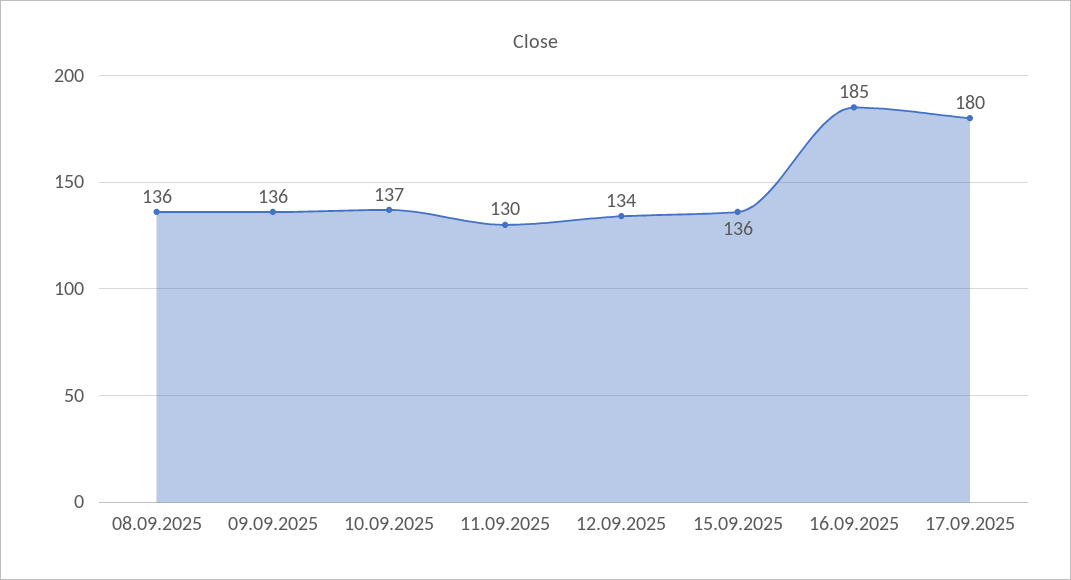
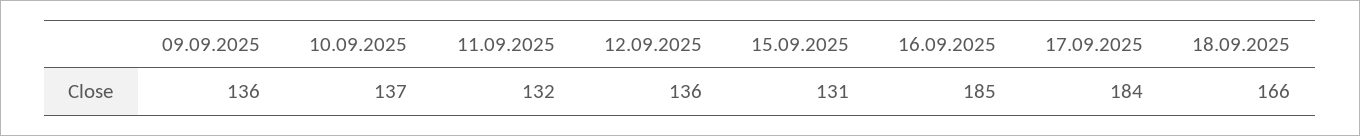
08.09.2025: 136 -> none
11.09.2025: 130 -> 132
12.09.2025: 134 -> 136
15.09.2025: 136 -> 131
17.09.2025: 180 -> 184
18.09.2025: none -> 166

